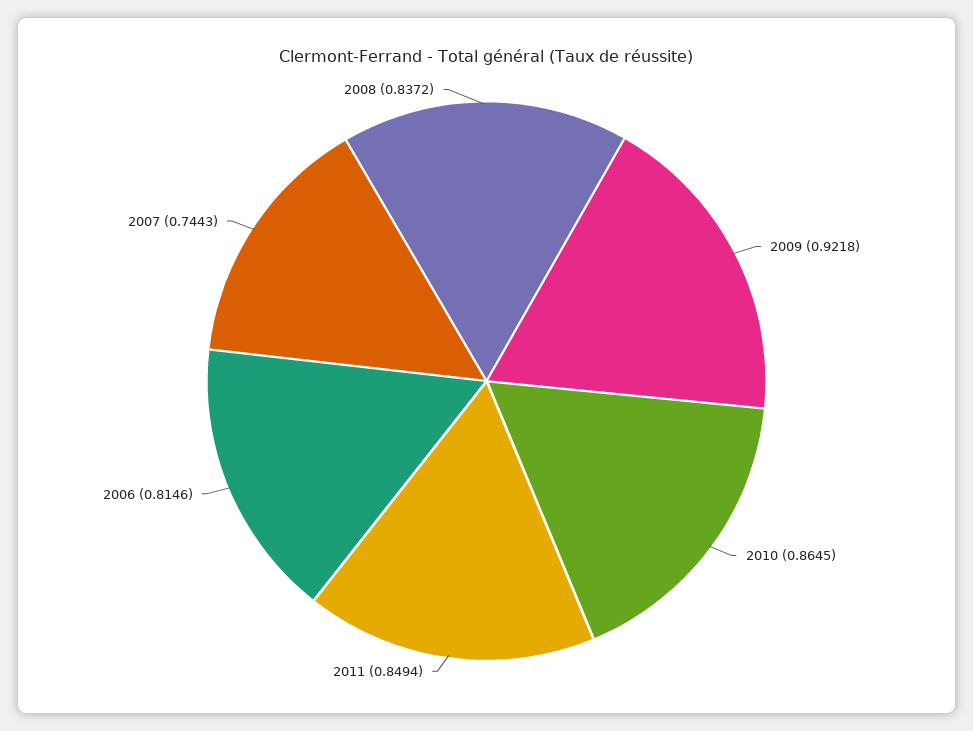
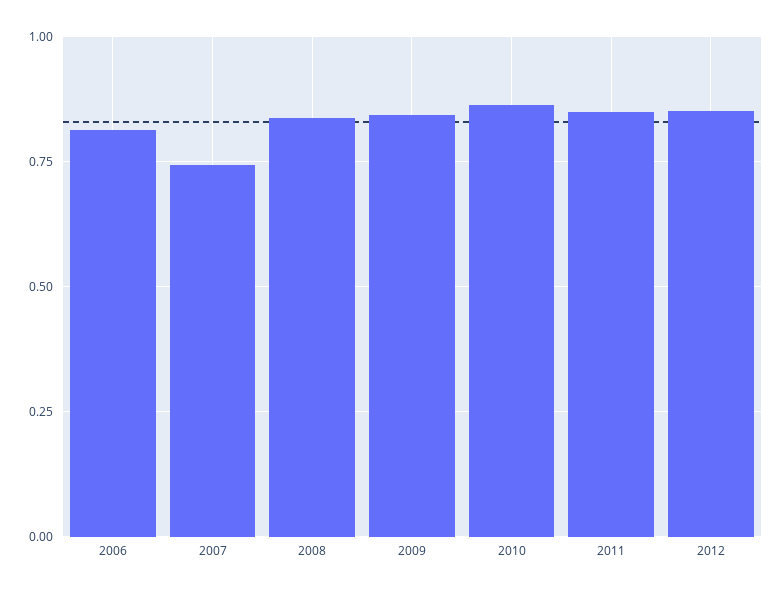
2009: 0.9218 -> 0.85
2012: none -> 0.85

